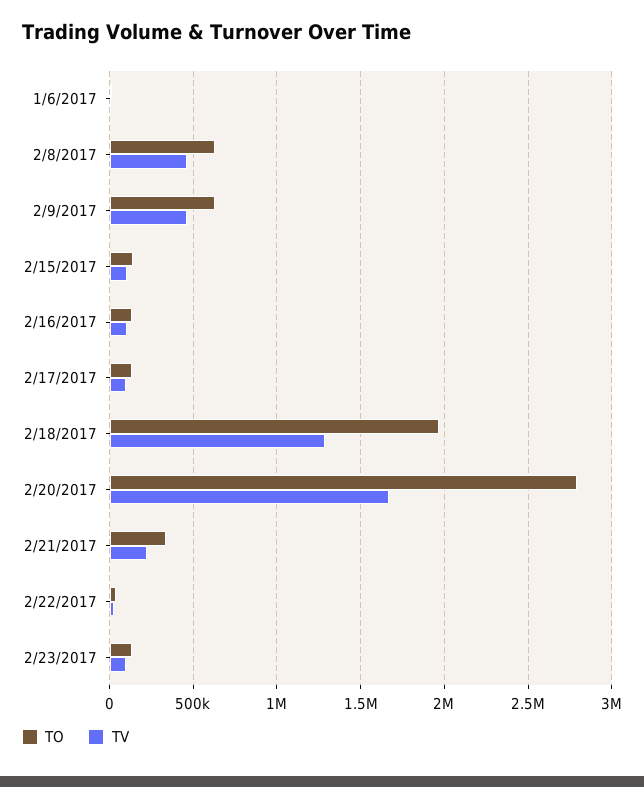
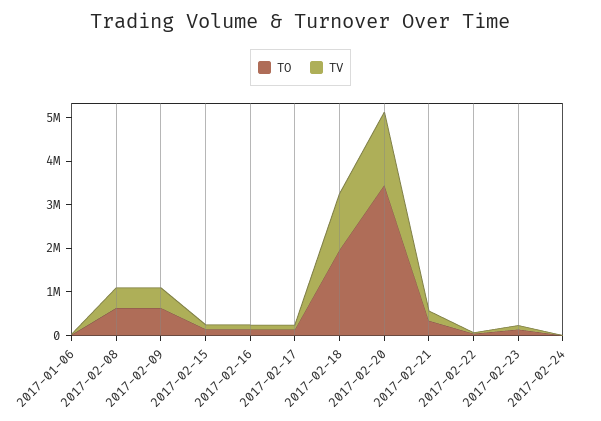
TO, 2/20/2017: 2800000 -> 3400000
TO, 2017-02-24: none -> 0
TV, 2017-02-24: none -> 0

